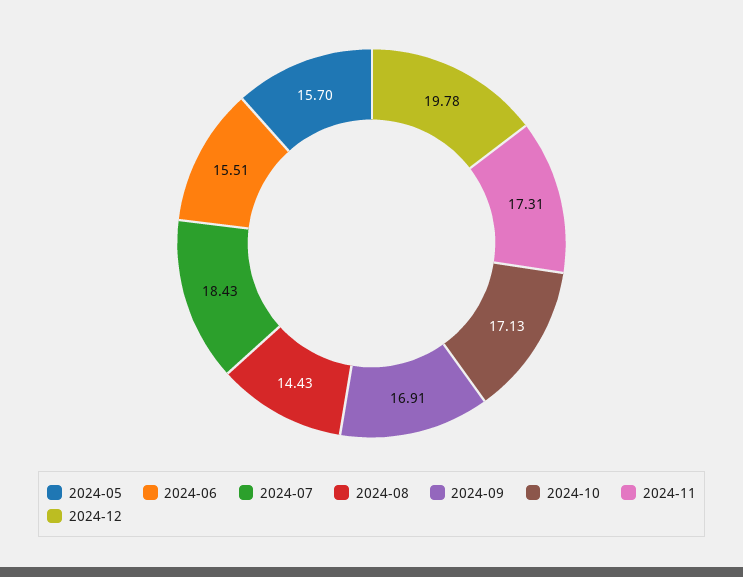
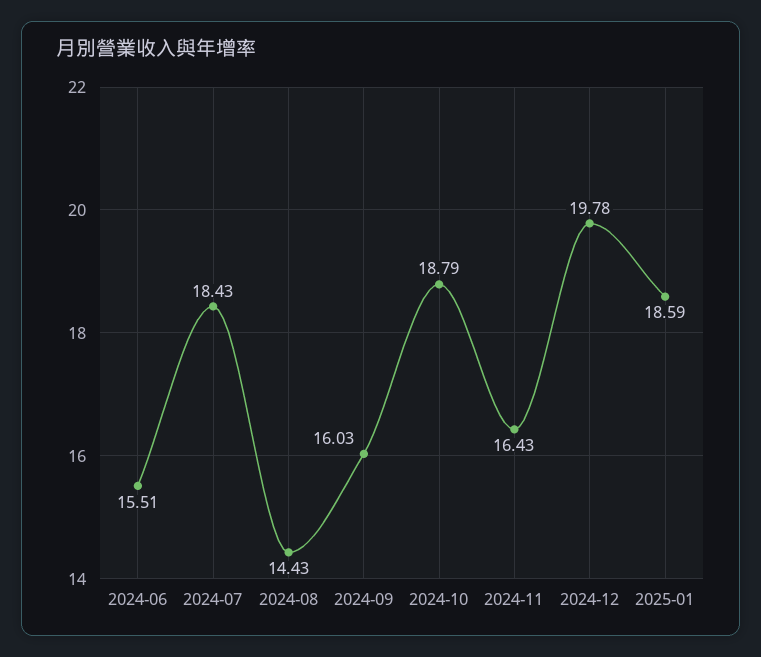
2024-05: 15.7 -> none
2024-09: 16.91 -> 16.03
2024-10: 17.13 -> 18.79
2024-11: 17.31 -> 16.43
2025-01: none -> 18.59

